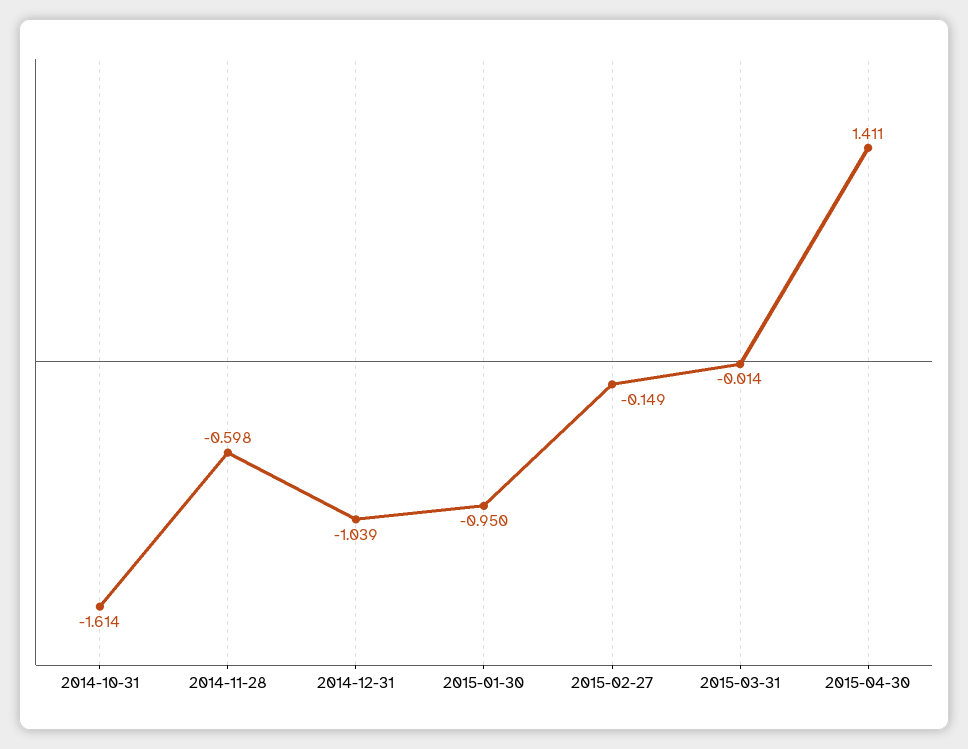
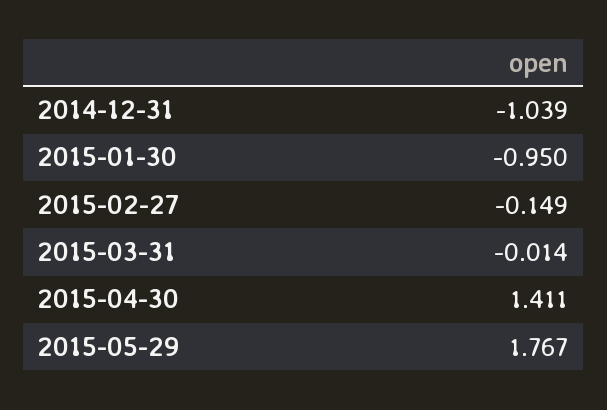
2014-10-31: -1.614 -> none
2014-11-28: -0.598 -> none
2015-05-29: none -> 1.767

